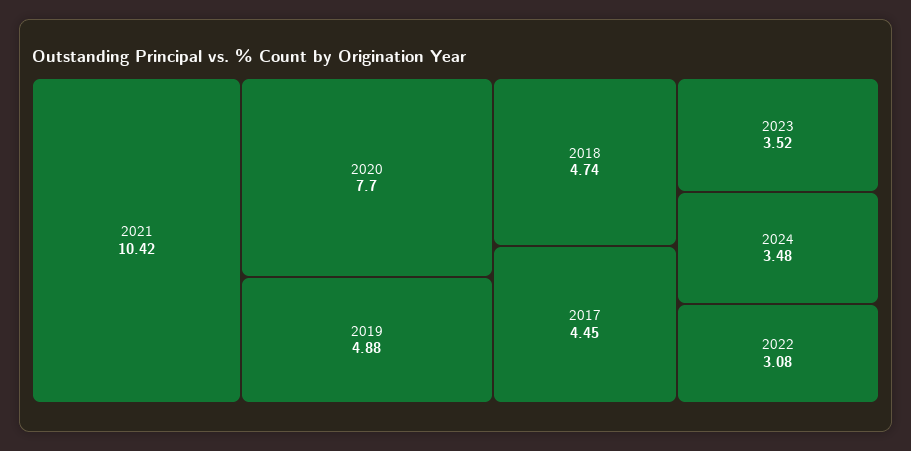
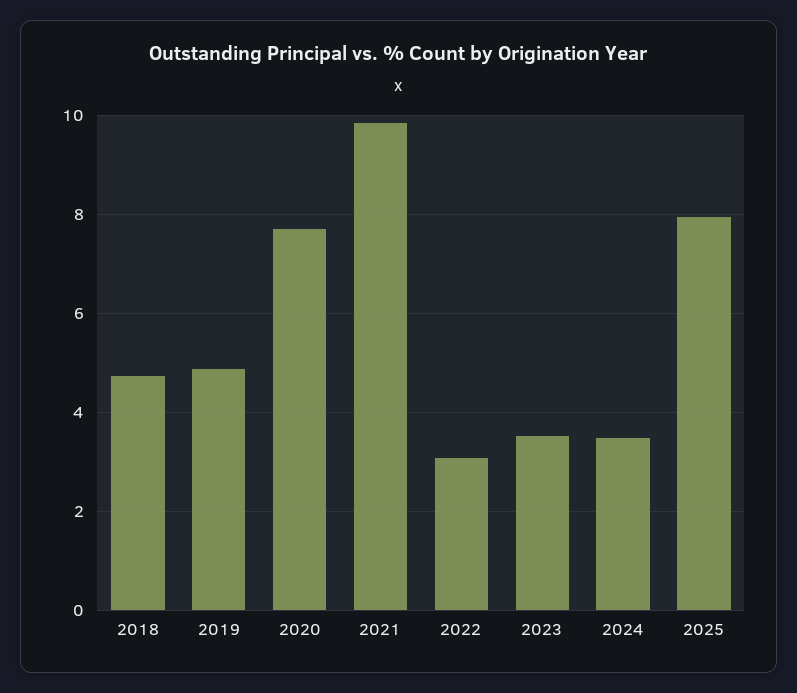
2021: 10.42 -> 9.8
2017: 4.45 -> none
2025: none -> 8

